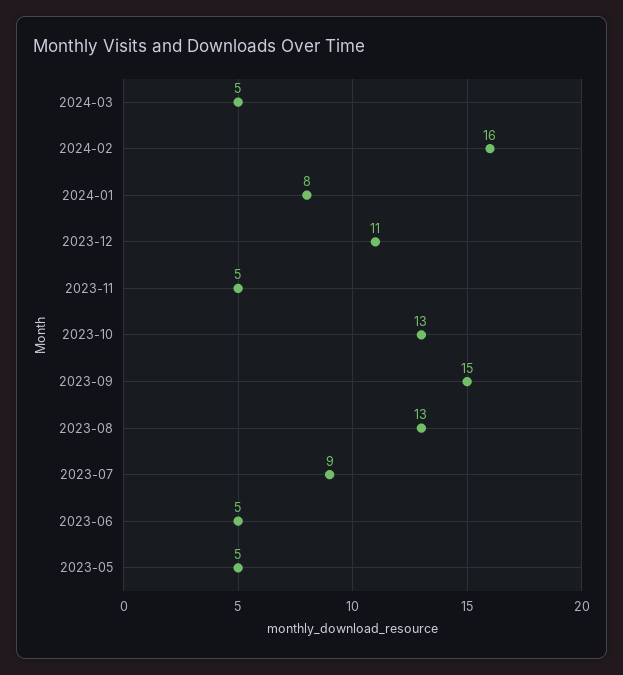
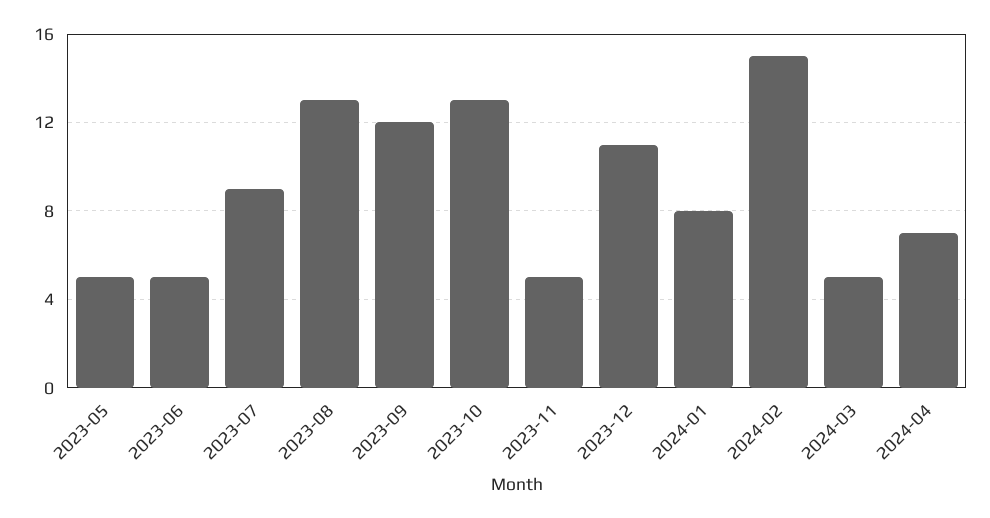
2024-02: 16 -> 15
2023-09: 15 -> 12
2024-04: none -> 7

